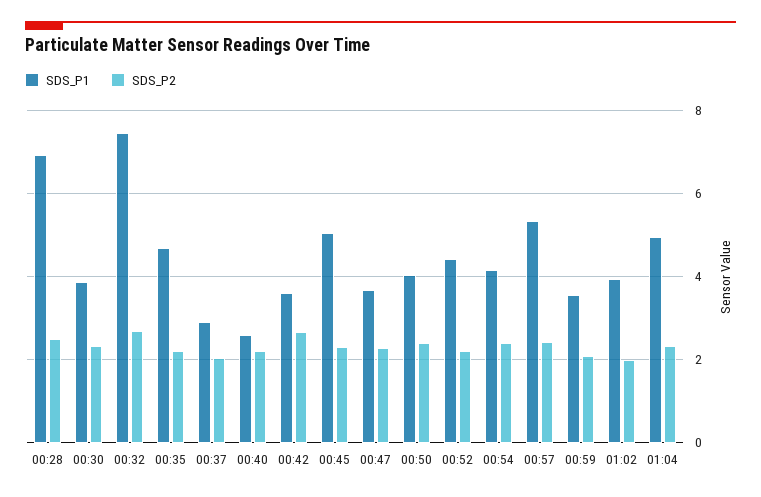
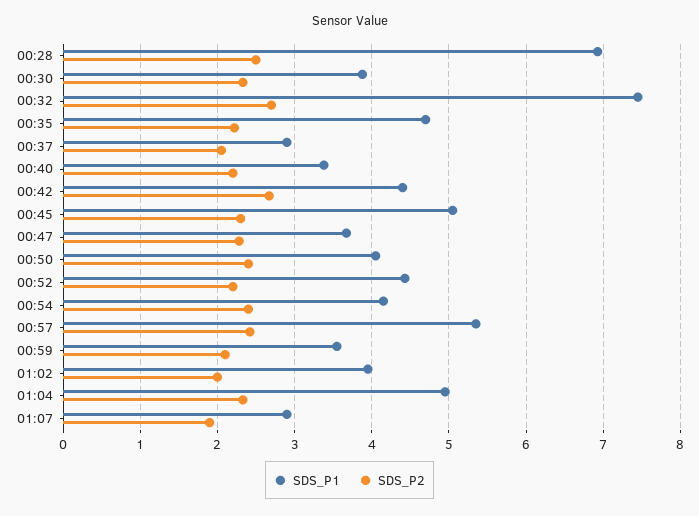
SDS_P1, 00:40: 2.6 -> 3.4
SDS_P1, 00:42: 3.6 -> 4.4
SDS_P1, 01:07: none -> 2.9
SDS_P2, 01:07: none -> 1.9

